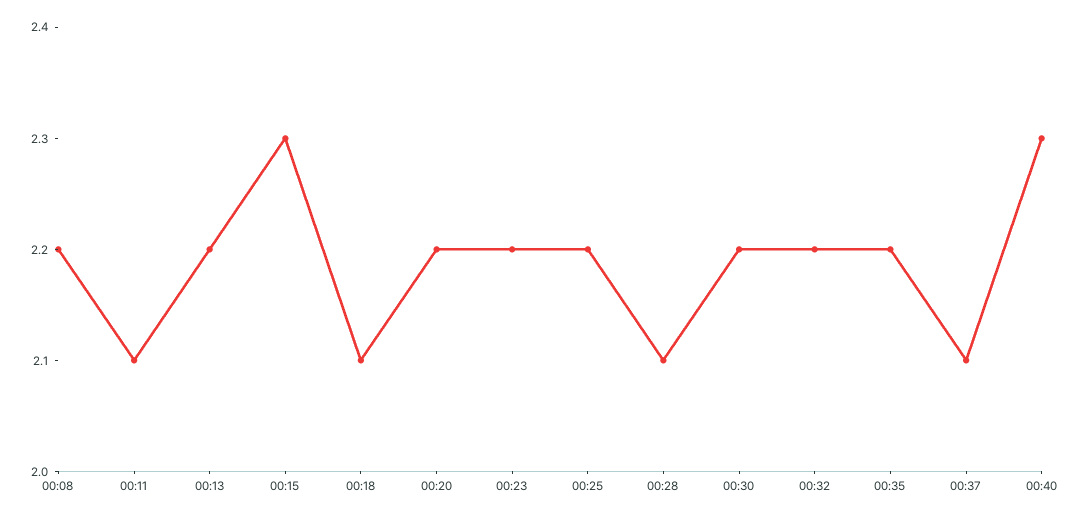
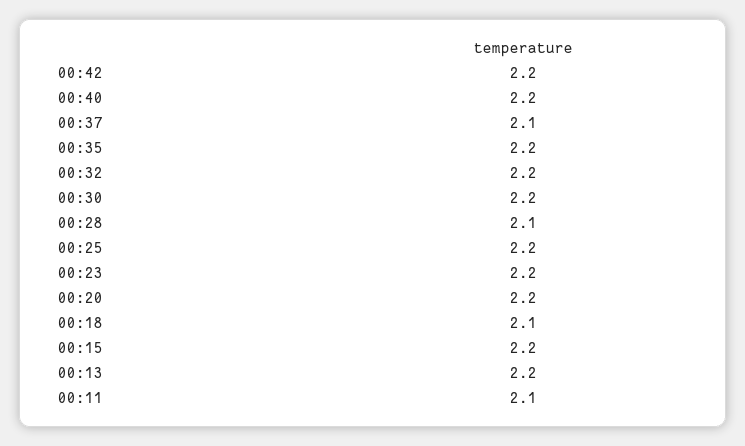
00:08: 2.2 -> none
00:15: 2.3 -> 2.2
00:40: 2.3 -> 2.2
00:42: none -> 2.2

